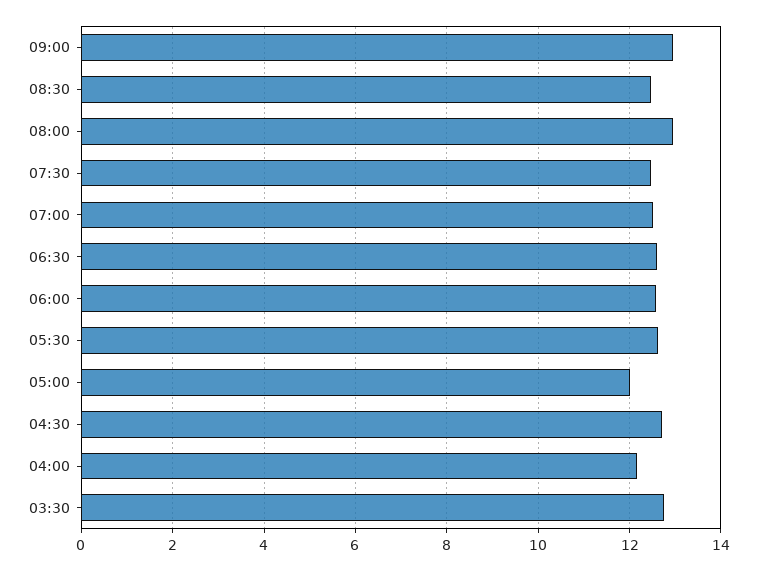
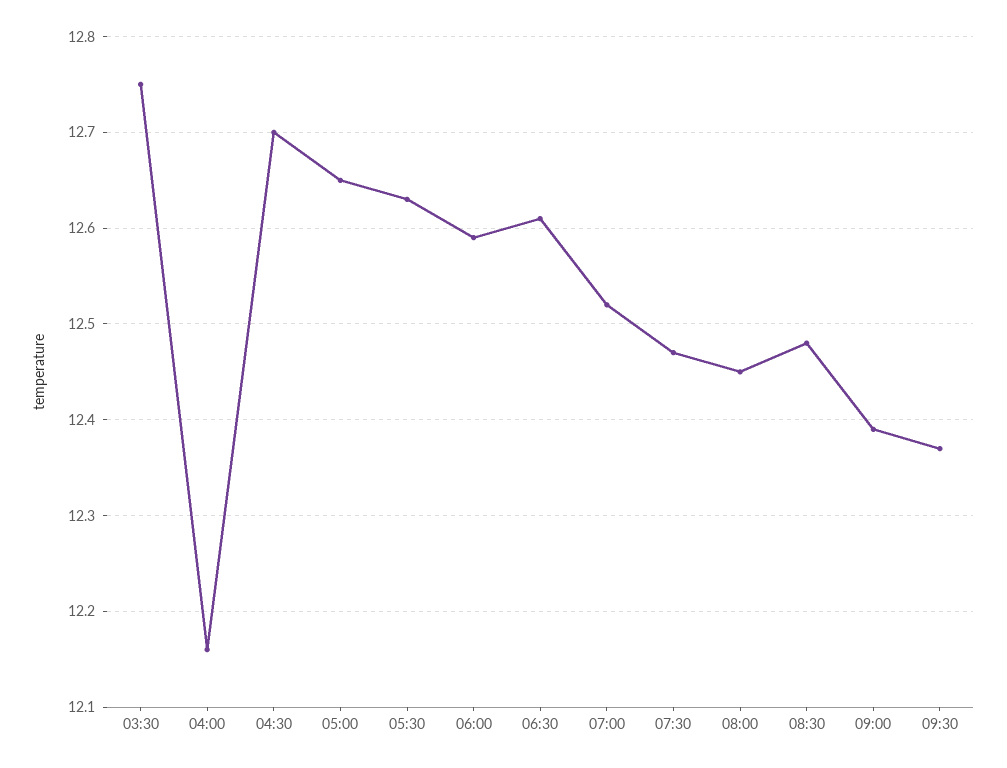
09:00: 13 -> 12.39
08:00: 13 -> 12.45
05:00: 12 -> 12.65
09:30: none -> 12.37

